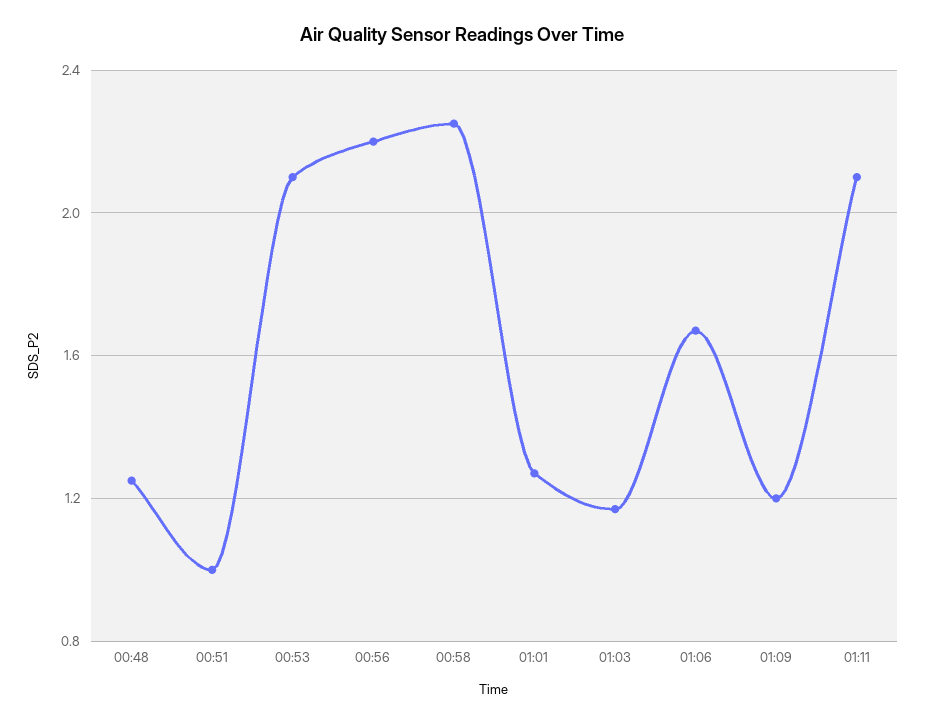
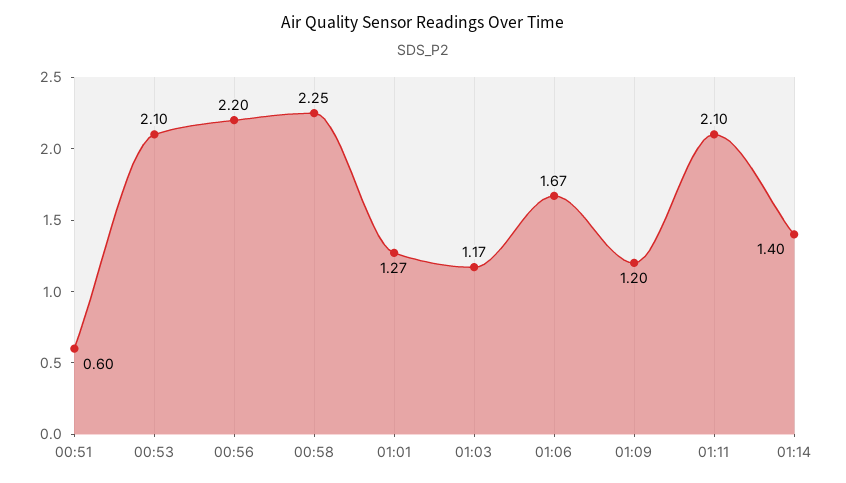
00:48: 1.25 -> none
00:51: 1 -> 0.6
01:14: none -> 1.4

